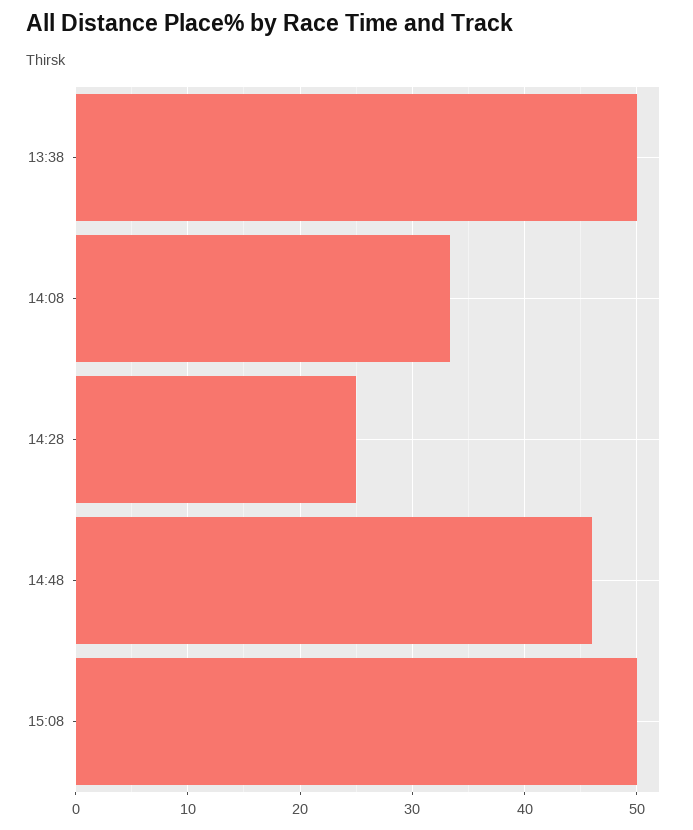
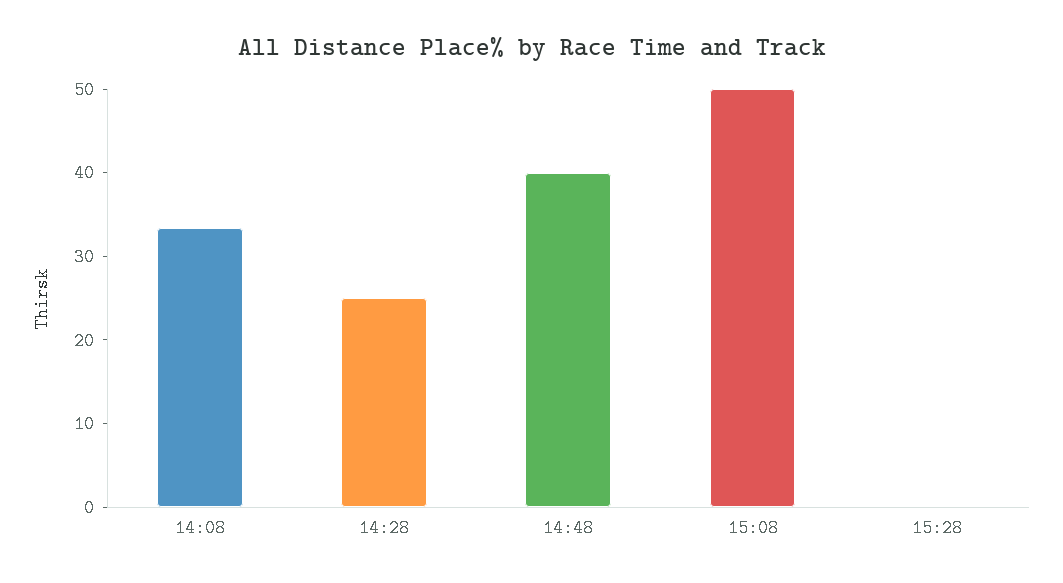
13:38: 50 -> none
14:48: 46 -> 40
15:28: none -> 0

